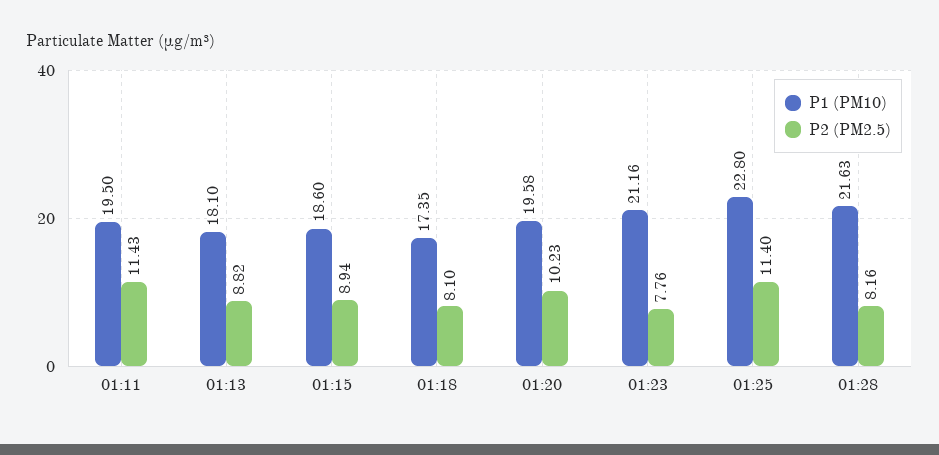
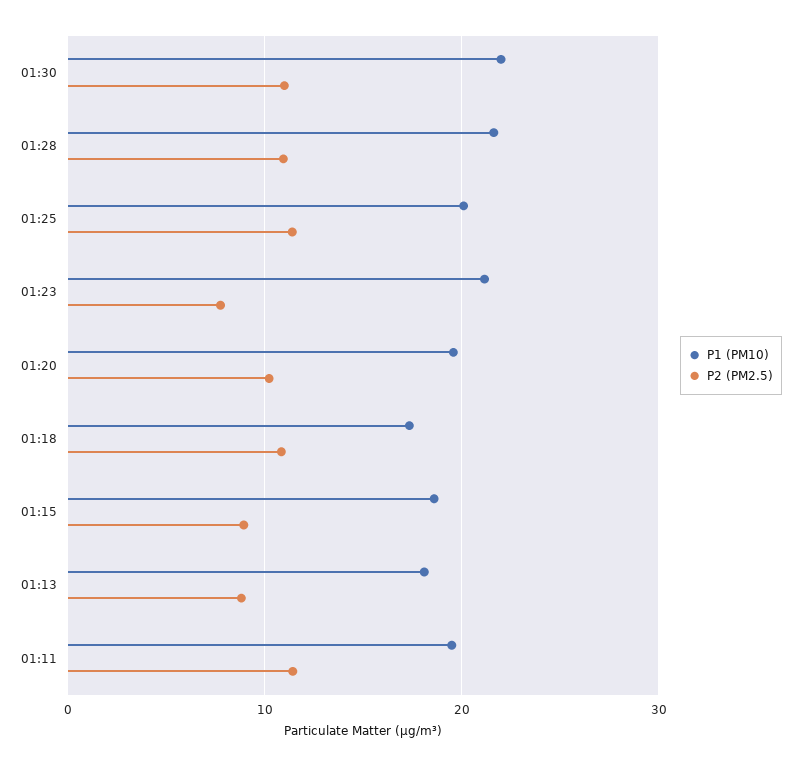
P2 (PM2.5), 01:18: 8.1 -> 11
P1 (PM10), 01:25: 22.8 -> 20
P2 (PM2.5), 01:28: 8.16 -> 11
P1 (PM10), 01:30: none -> 22
P2 (PM2.5), 01:30: none -> 11

